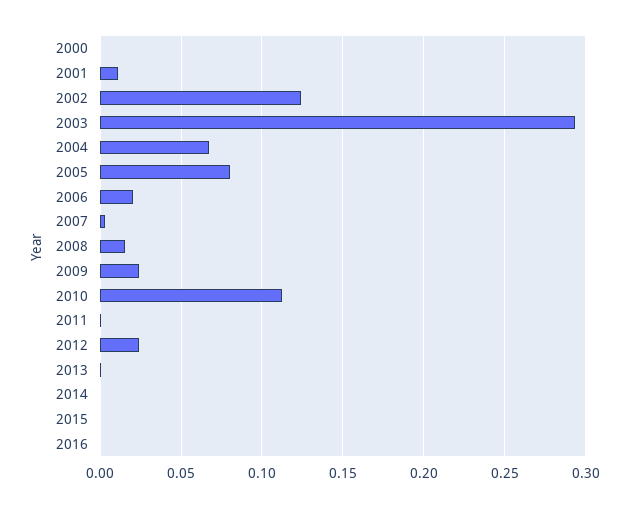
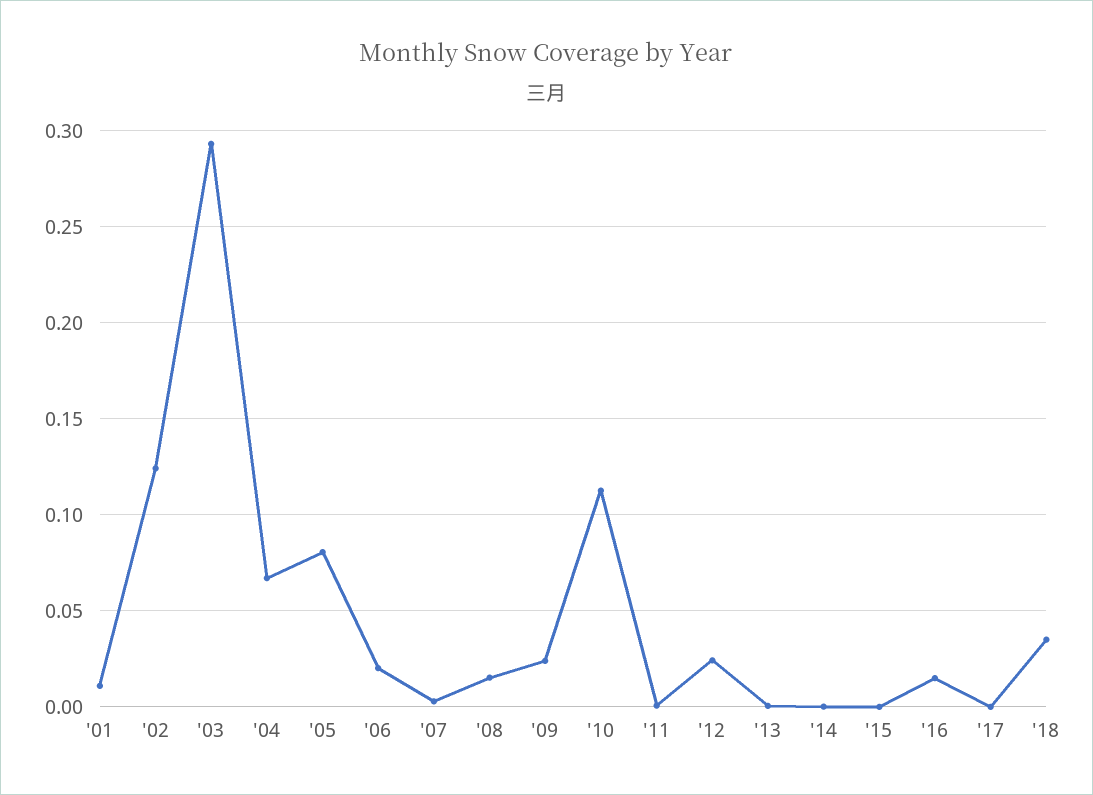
2000: 0 -> none
2016: 0 -> 0.015
'17: none -> 0
'18: none -> 0.035

